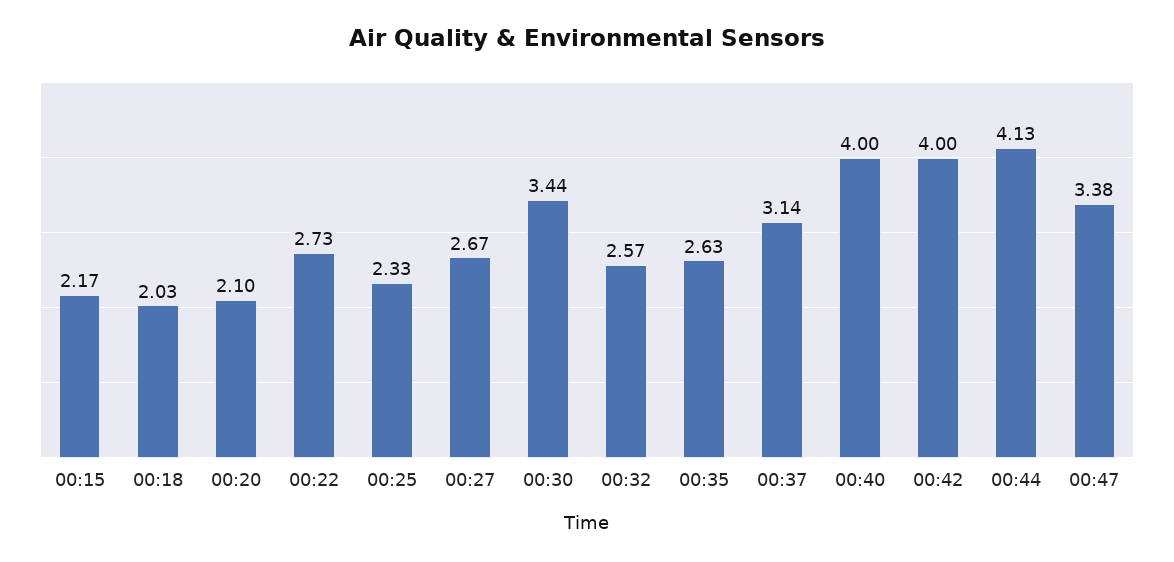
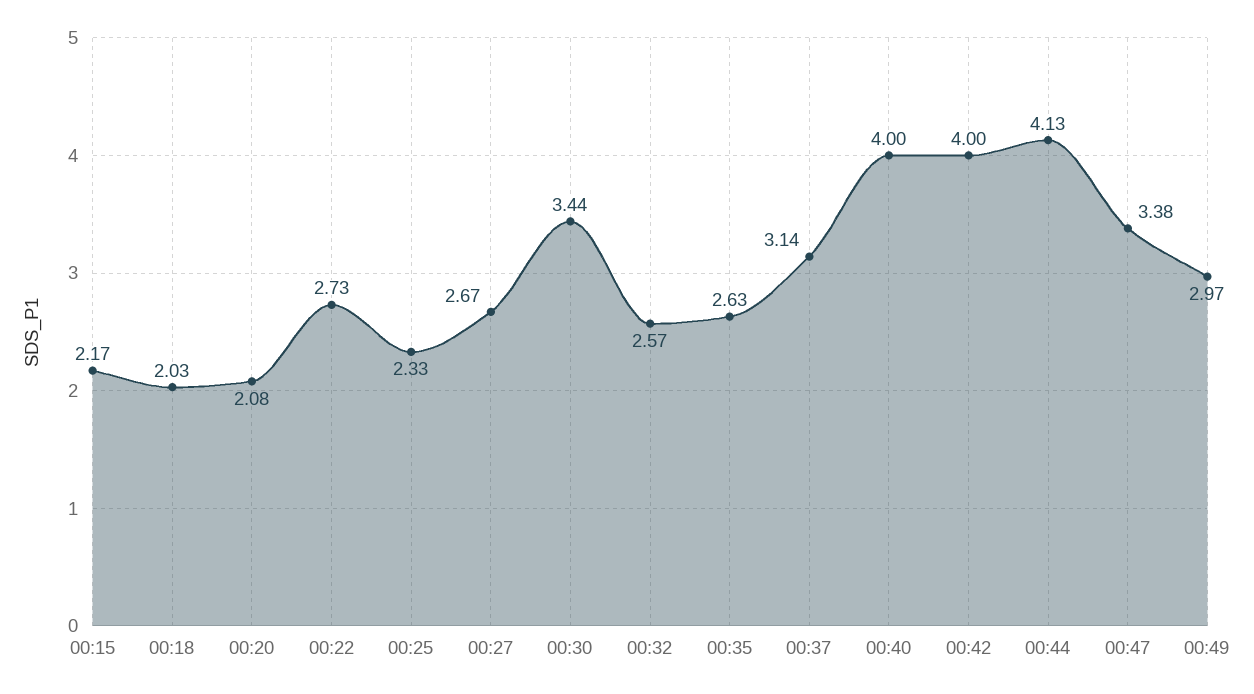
00:20: 2.1 -> 2.08
00:49: none -> 2.97

